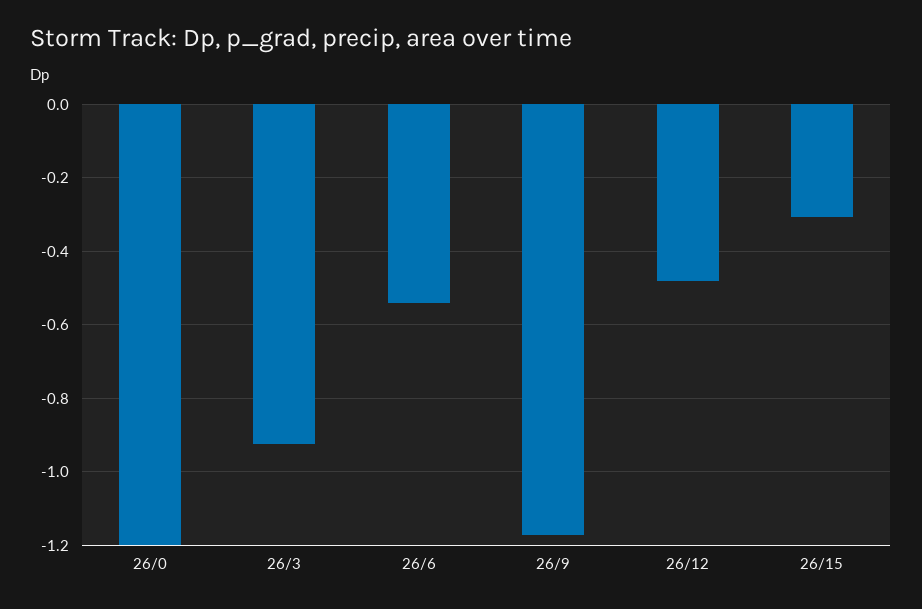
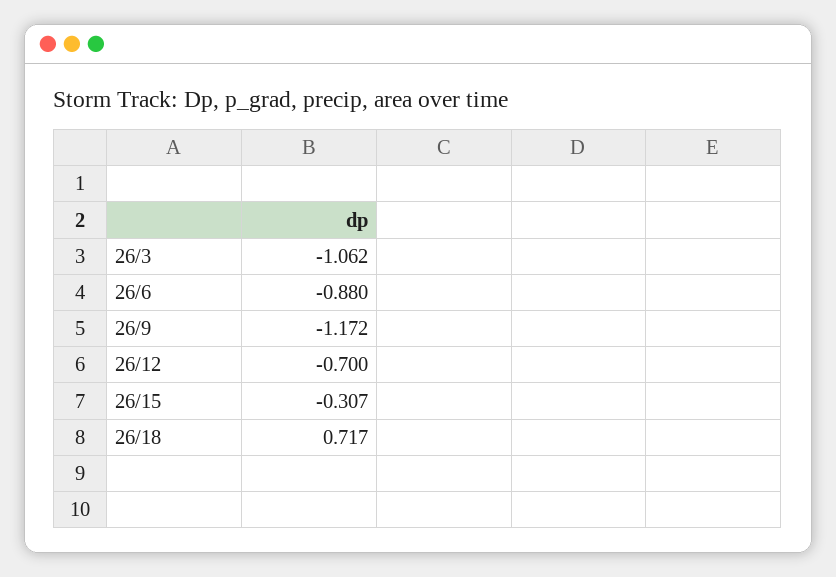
26/0: -1.2 -> none
26/3: -0.92 -> -1.062
26/6: -0.54 -> -0.88
26/12: -0.48 -> -0.7
26/18: none -> 0.717

